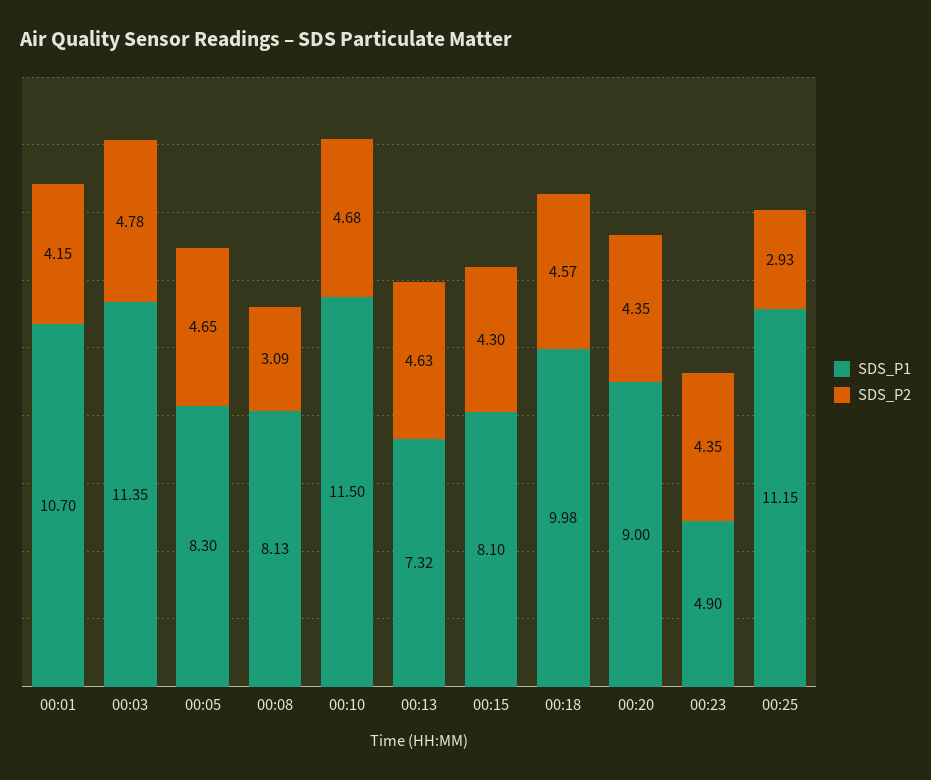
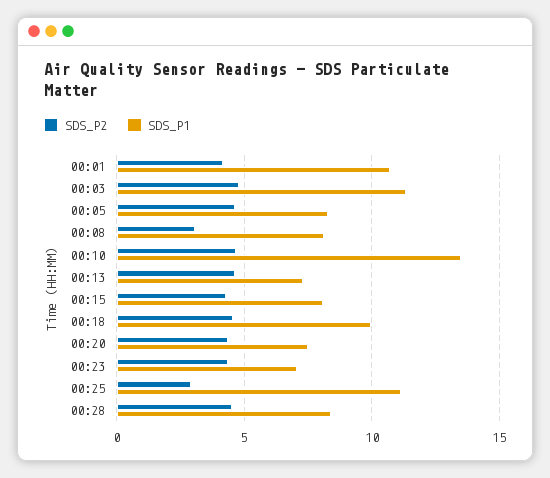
SDS_P1, 00:10: 11.5 -> 13.5
SDS_P1, 00:20: 9 -> 7.5
SDS_P1, 00:23: 4.9 -> 7
SDS_P2, 00:28: none -> 4.5
SDS_P1, 00:28: none -> 8.5

